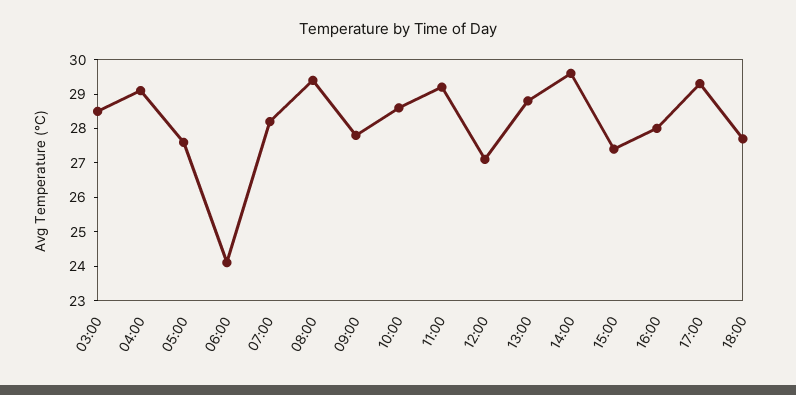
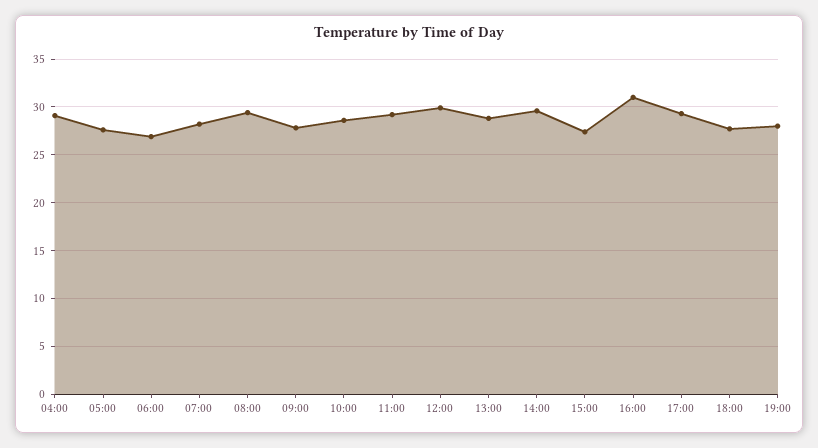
03:00: 28.5 -> none
06:00: 24 -> 27
12:00: 27 -> 30
16:00: 28 -> 31
19:00: none -> 28

